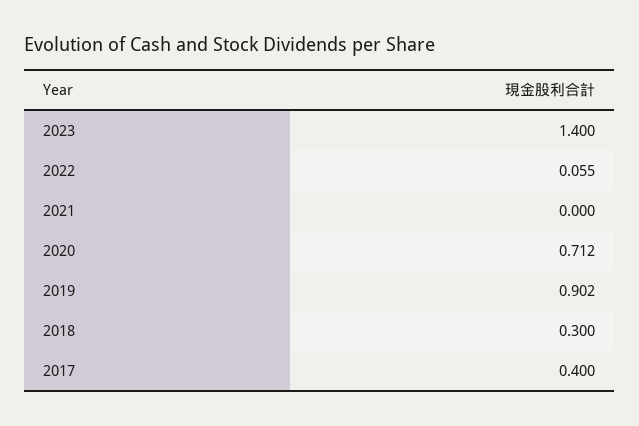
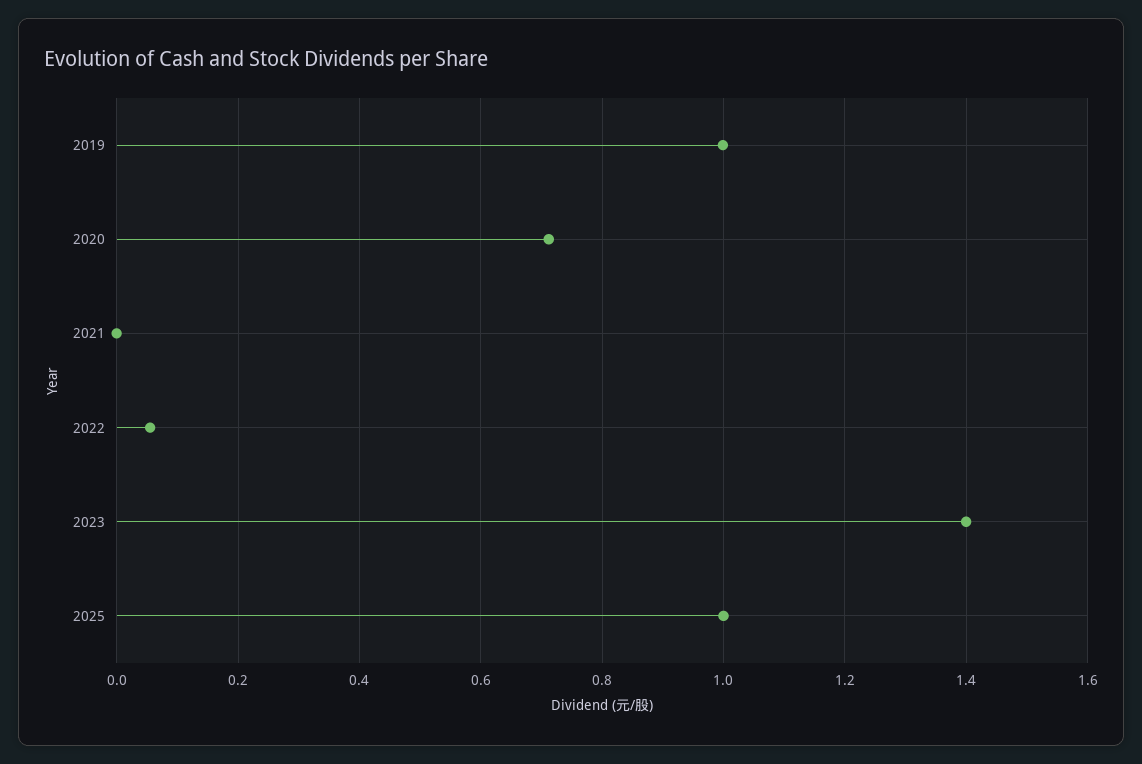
2019: 0.902 -> 1
2018: 0.3 -> none
2017: 0.4 -> none
2025: none -> 1

